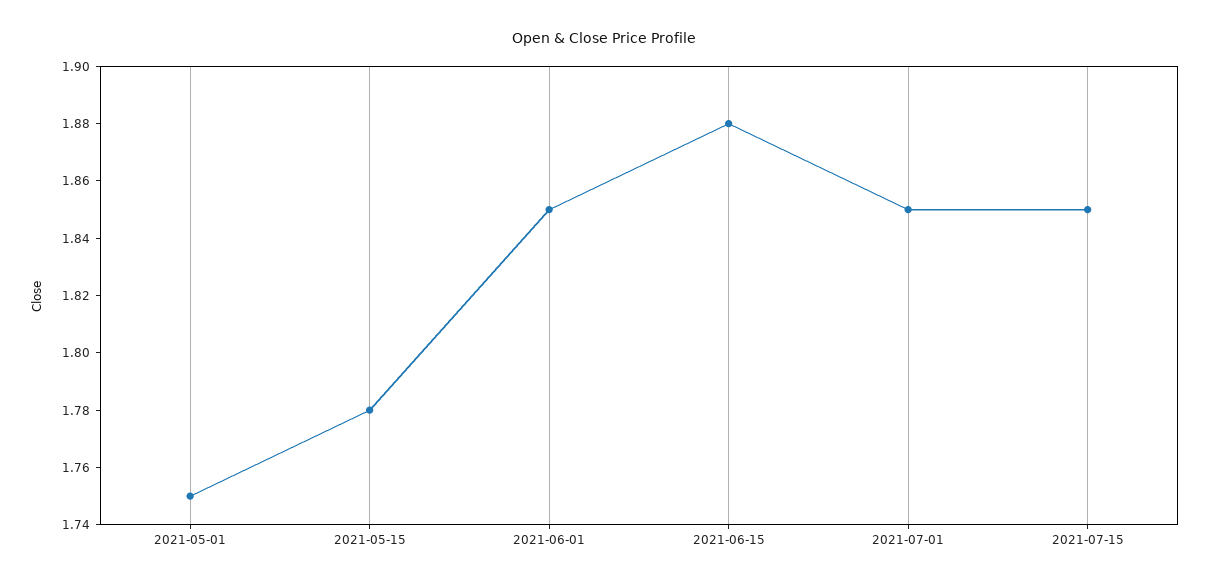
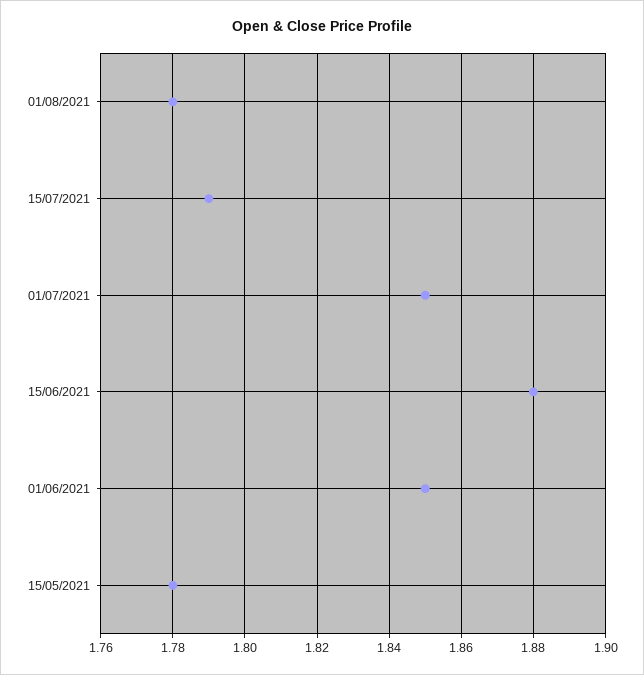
2021-05-01: 1.75 -> none
2021-07-15: 1.85 -> 1.79
01/08/2021: none -> 1.78

